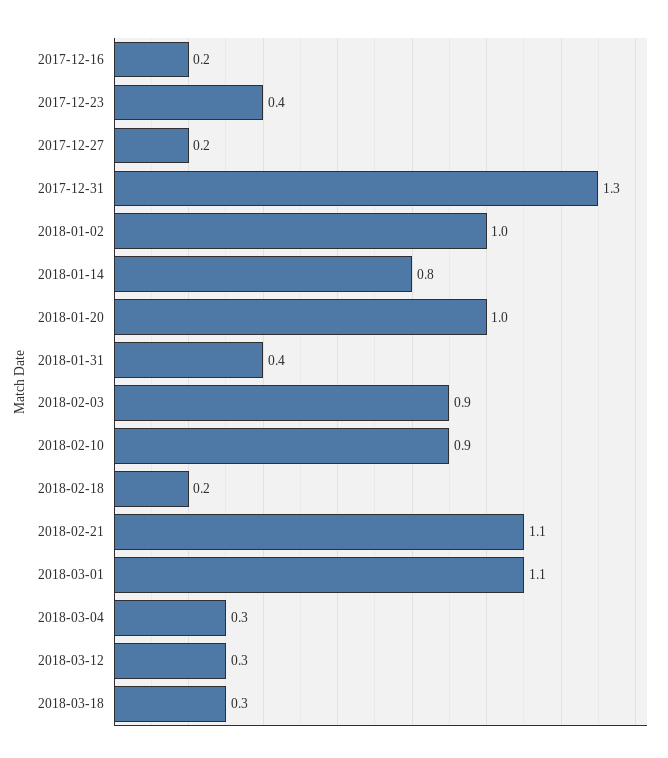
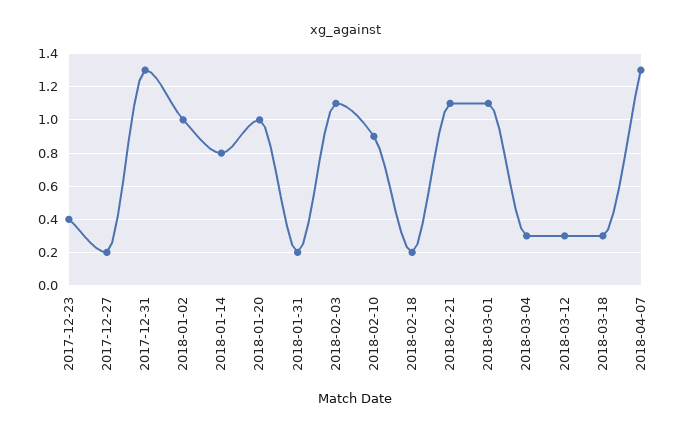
2017-12-16: 0.2 -> none
2018-01-31: 0.4 -> 0.2
2018-02-03: 0.9 -> 1.1
2018-04-07: none -> 1.3

